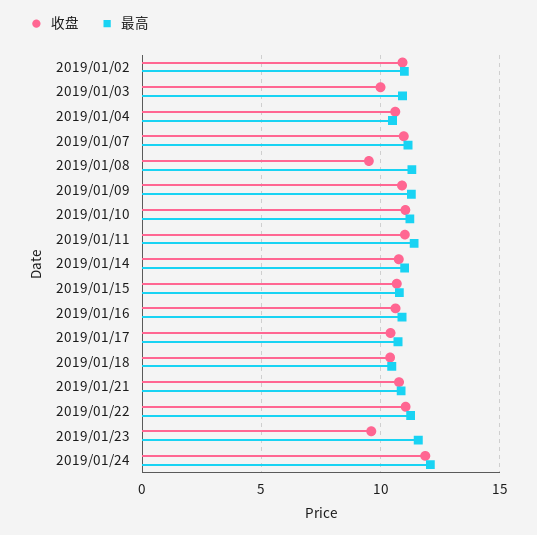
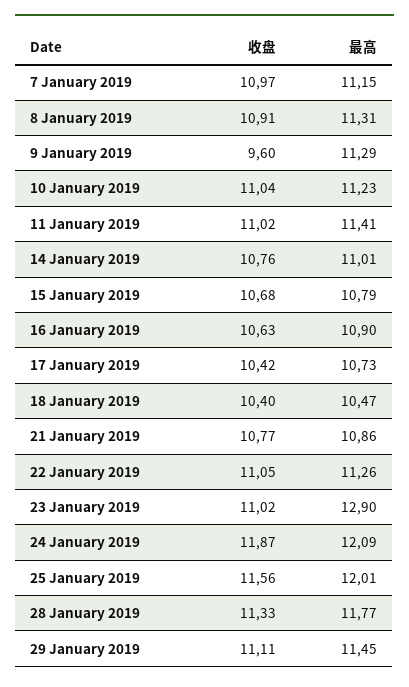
收盘, 2019/01/02: 11 -> none
最高, 2019/01/02: 11 -> none
收盘, 2019/01/03: 10 -> none
最高, 2019/01/03: 11 -> none
收盘, 2019/01/04: 10.5 -> none
最高, 2019/01/04: 10.5 -> none
收盘, 2019/01/08: 9.5 -> 10.91
收盘, 2019/01/09: 11 -> 9.6
收盘, 2019/01/23: 9.5 -> 11.02
最高, 2019/01/23: 11.5 -> 12.9
收盘, 25 January 2019: none -> 11.56
最高, 25 January 2019: none -> 12.01
收盘, 28 January 2019: none -> 11.33
最高, 28 January 2019: none -> 11.77
收盘, 29 January 2019: none -> 11.11
最高, 29 January 2019: none -> 11.45

